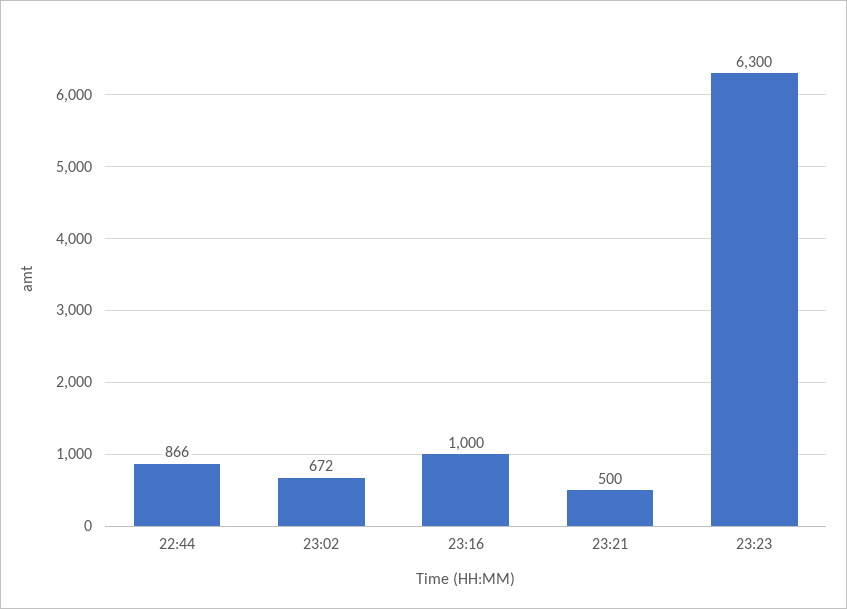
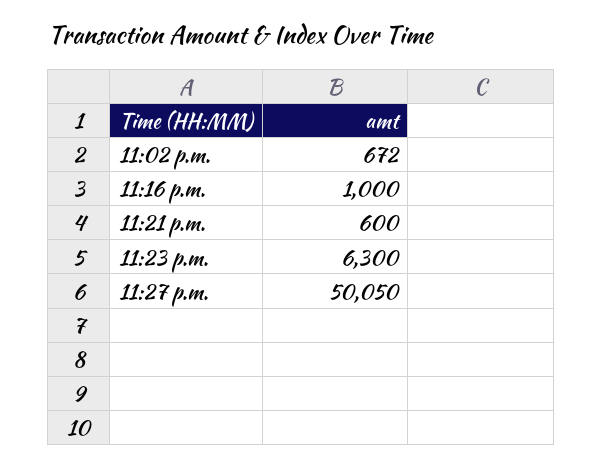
22:44: 866 -> none
23:21: 500 -> 600
11:27 p.m.: none -> 50050

